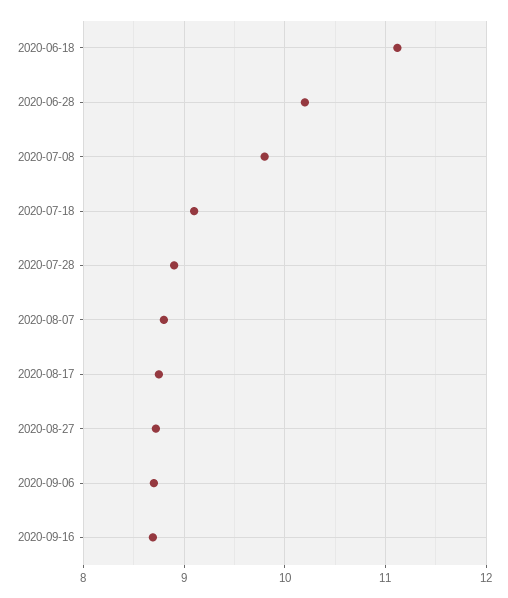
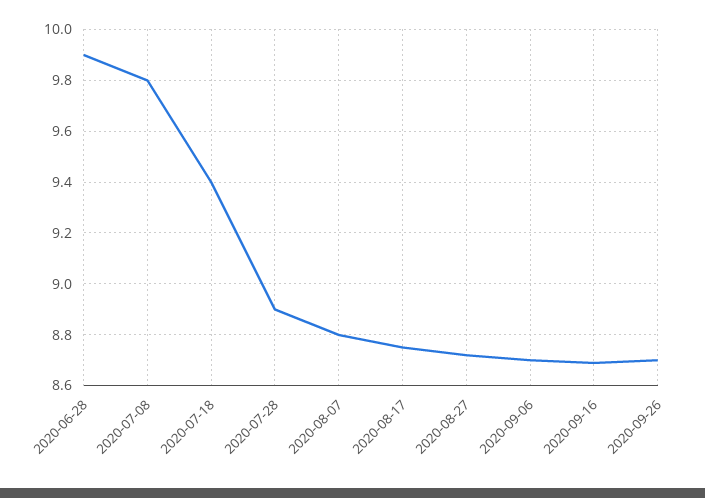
2020-06-18: 11.1 -> none
2020-06-28: 10.2 -> 9.9
2020-07-18: 9.1 -> 9.4
2020-09-26: none -> 8.7

